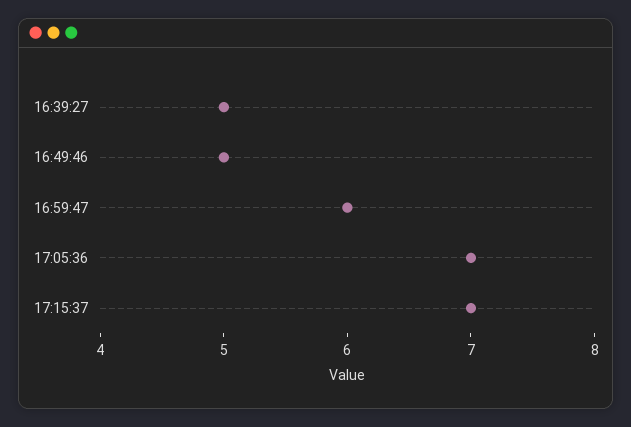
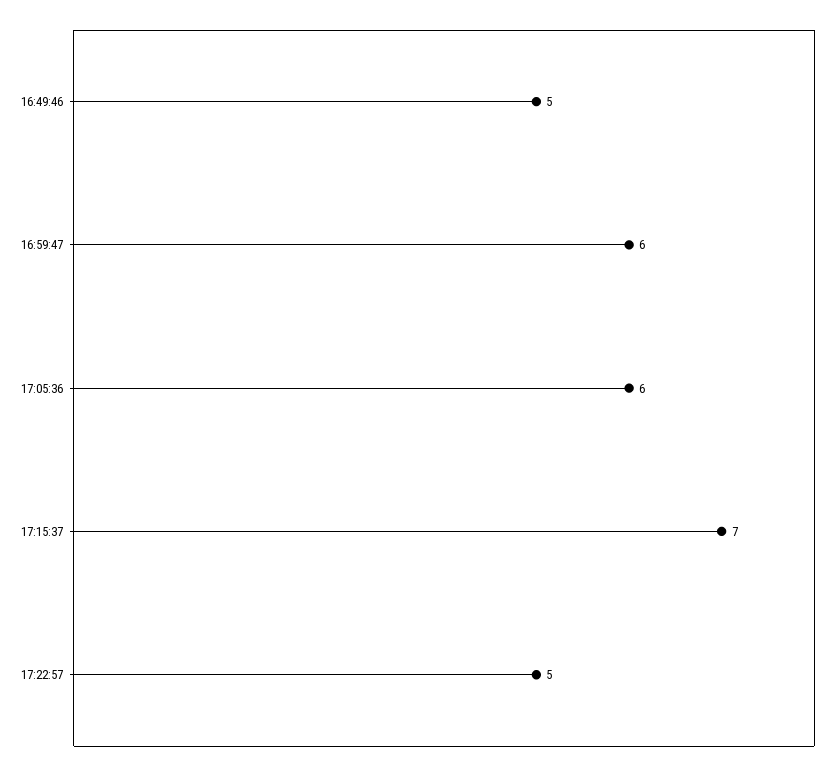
16:39:27: 5 -> none
17:05:36: 7 -> 6
17:22:57: none -> 5

